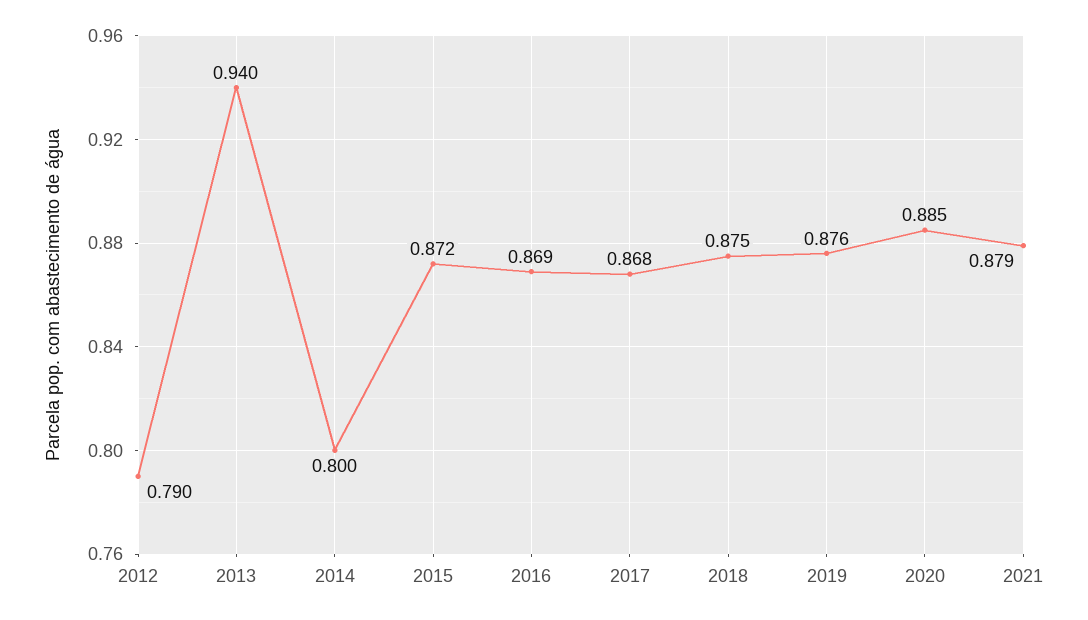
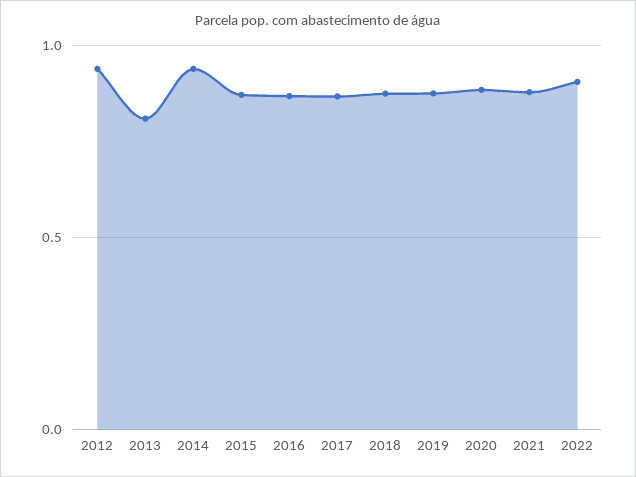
2012: 0.79 -> 0.95
2013: 0.94 -> 0.8
2014: 0.8 -> 0.95
2022: none -> 0.9

